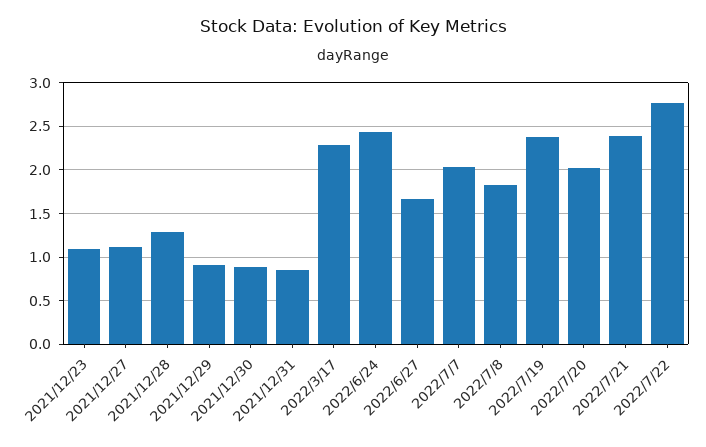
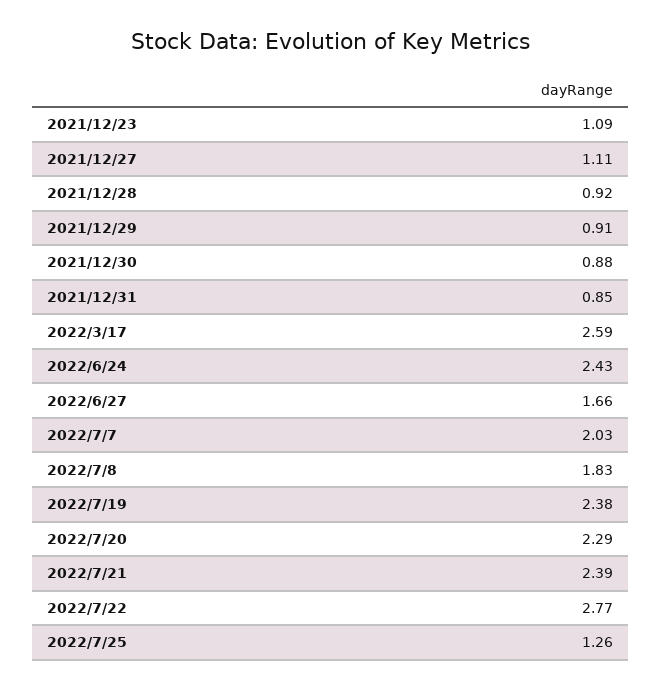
2021/12/28: 1.3 -> 0.92
2022/3/17: 2.3 -> 2.59
2022/7/20: 2 -> 2.29
2022/7/25: none -> 1.26

